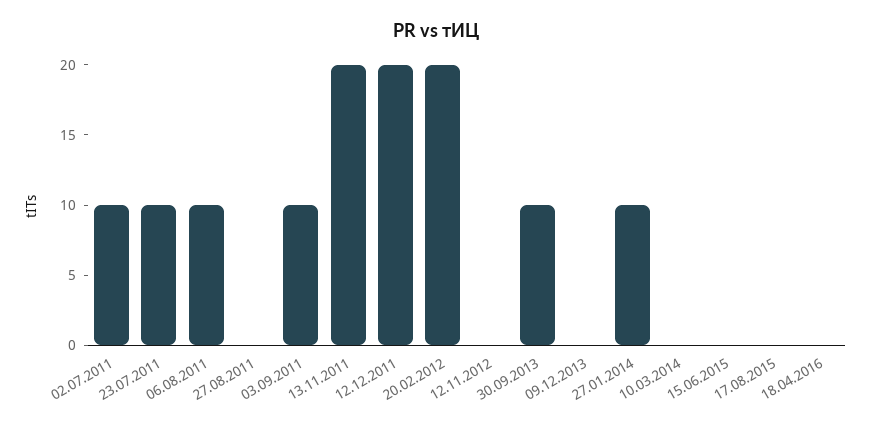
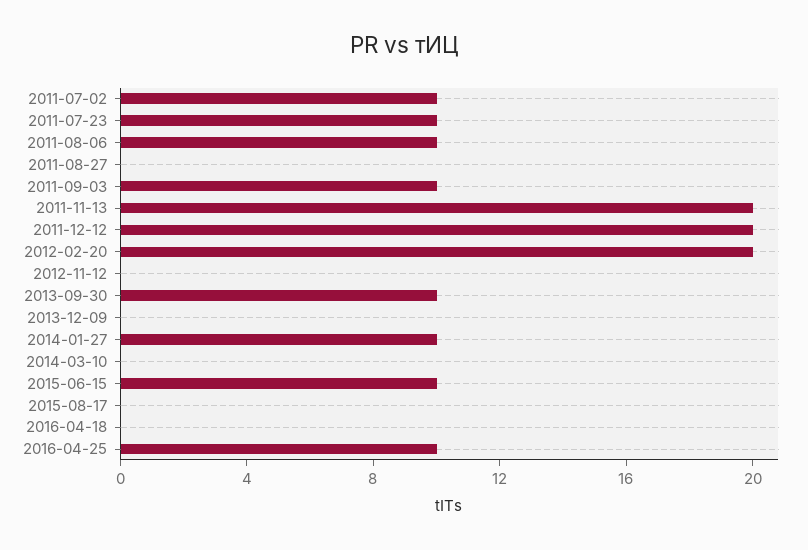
15.06.2015: 0 -> 10
2016-04-25: none -> 10

